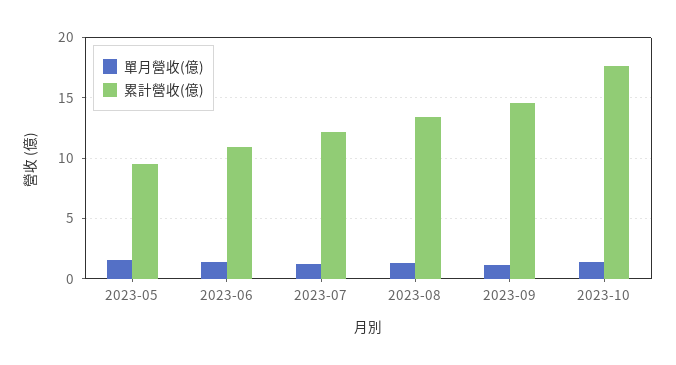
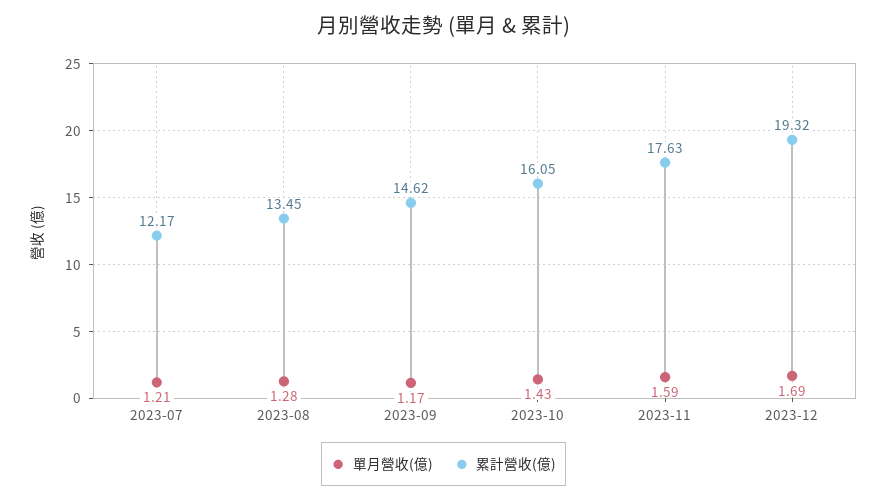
單月營收(億), 2023-05: 1.5 -> none
累計營收(億), 2023-05: 9.5 -> none
單月營收(億), 2023-06: 1.5 -> none
累計營收(億), 2023-06: 11 -> none
累計營收(億), 2023-10: 17.5 -> 16.05
單月營收(億), 2023-11: none -> 1.59
累計營收(億), 2023-11: none -> 17.63
單月營收(億), 2023-12: none -> 1.69
累計營收(億), 2023-12: none -> 19.32

